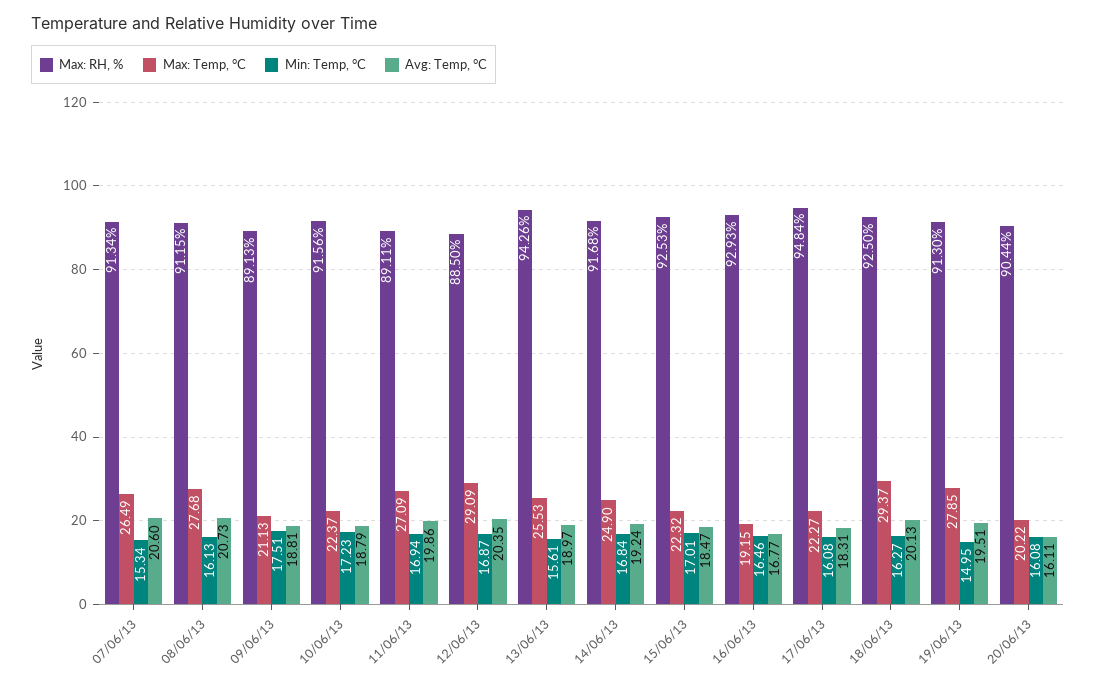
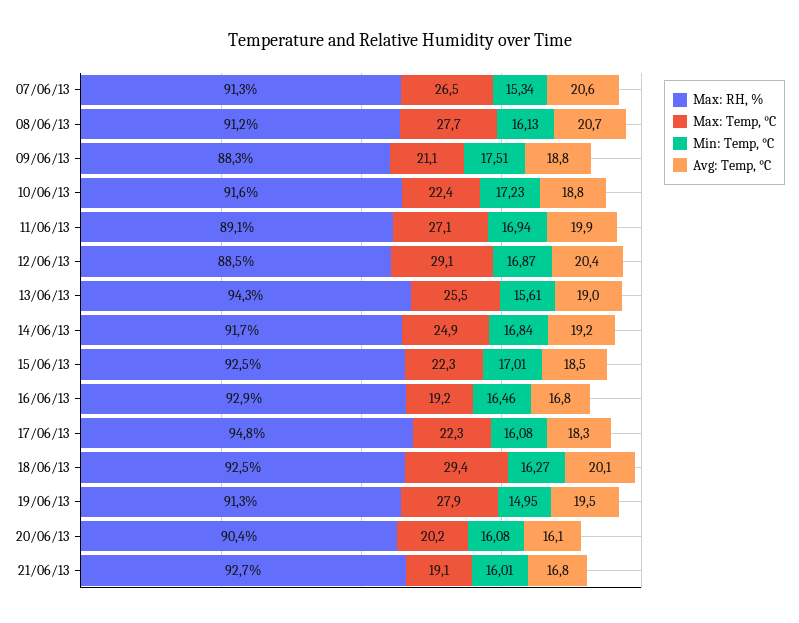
Max: RH, %, 09/06/13: 89.13 -> 88.3
Max: RH, %, 21/06/13: none -> 92.7
Max: Temp, °C, 21/06/13: none -> 19.1
Min: Temp, °C, 21/06/13: none -> 16.01
Avg: Temp, °C, 21/06/13: none -> 16.8

